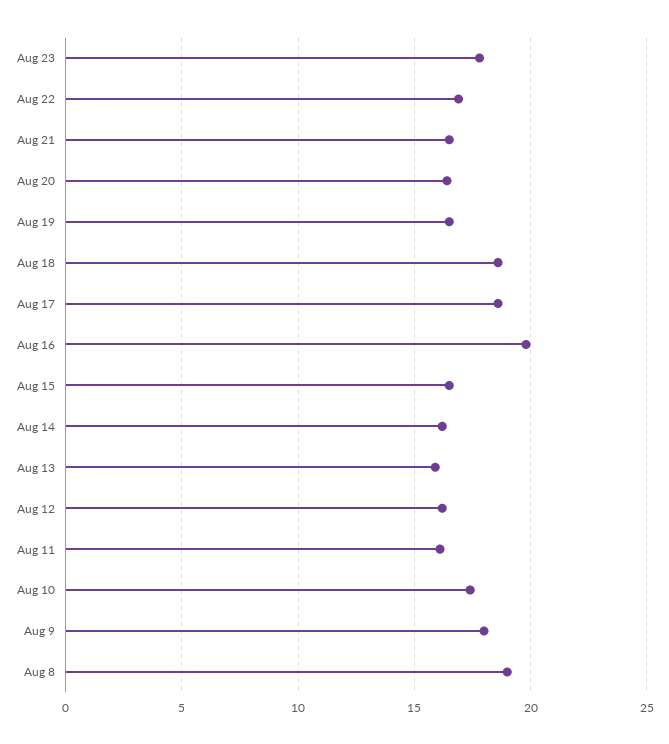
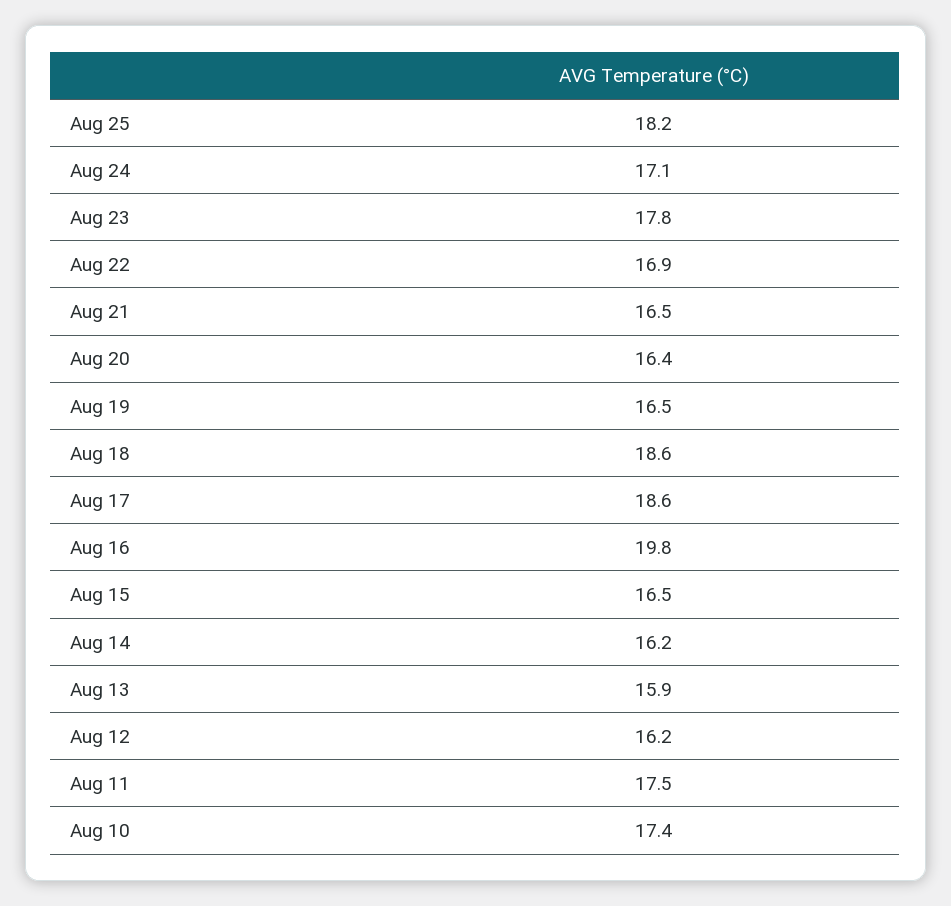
Aug 11: 16 -> 17.5
Aug 9: 18 -> none
Aug 8: 19 -> none
Aug 25: none -> 18.2
Aug 24: none -> 17.1

